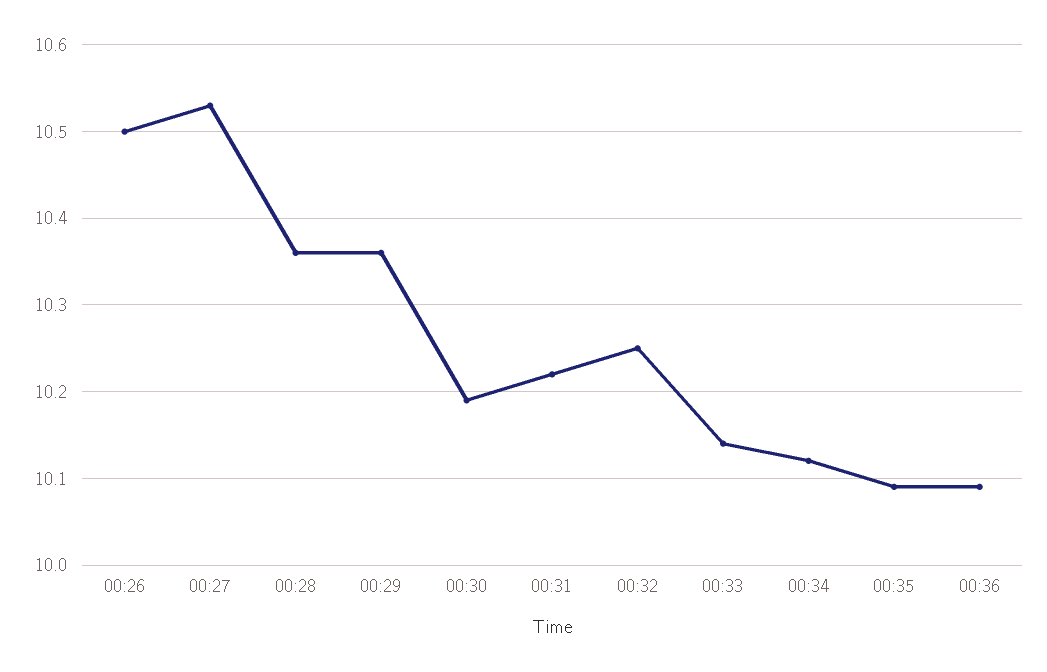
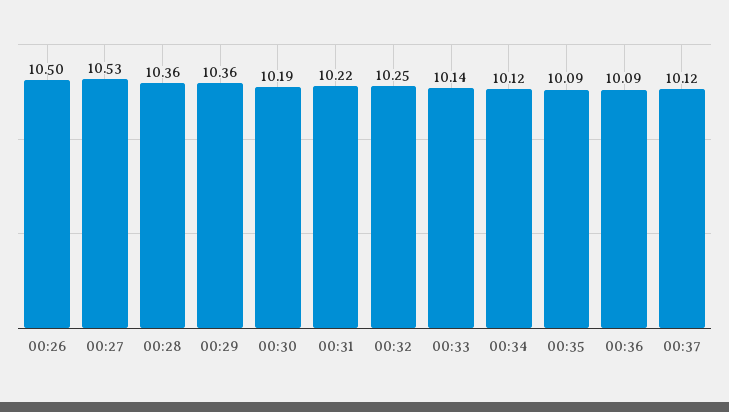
00:37: none -> 10.12

